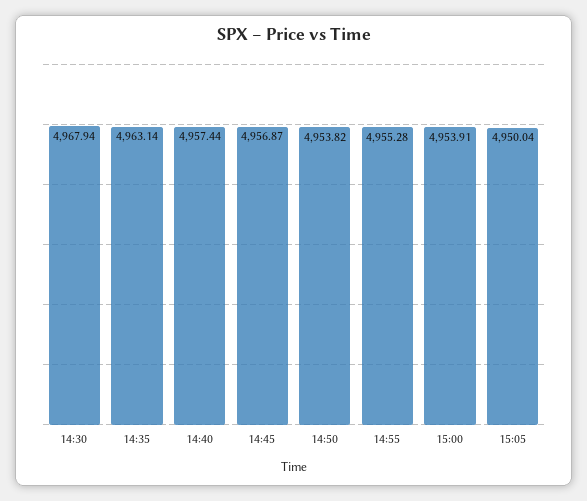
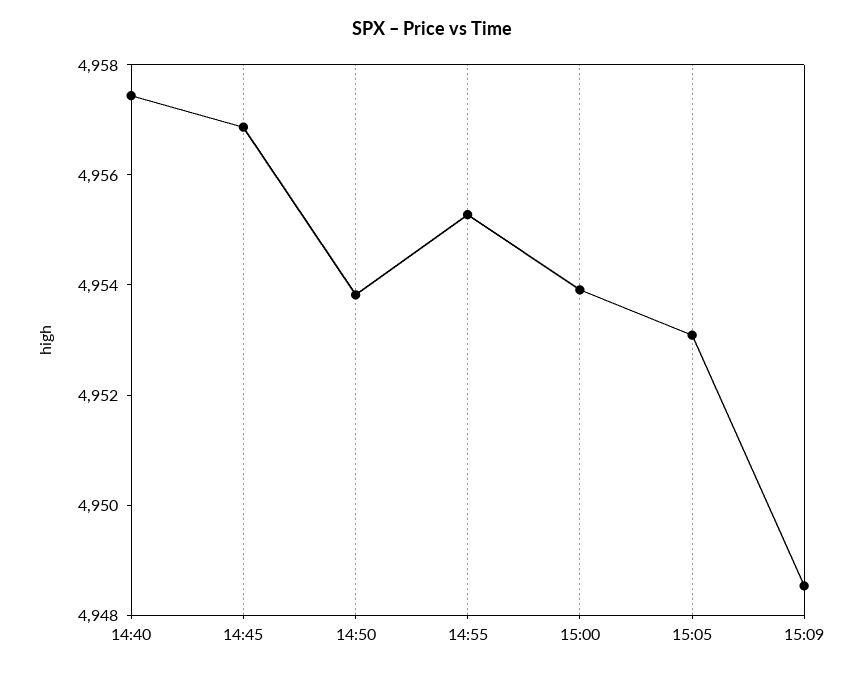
14:30: 4967.94 -> none
14:35: 4963.14 -> none
15:05: 4950.04 -> 4953
15:09: none -> 4948.5

